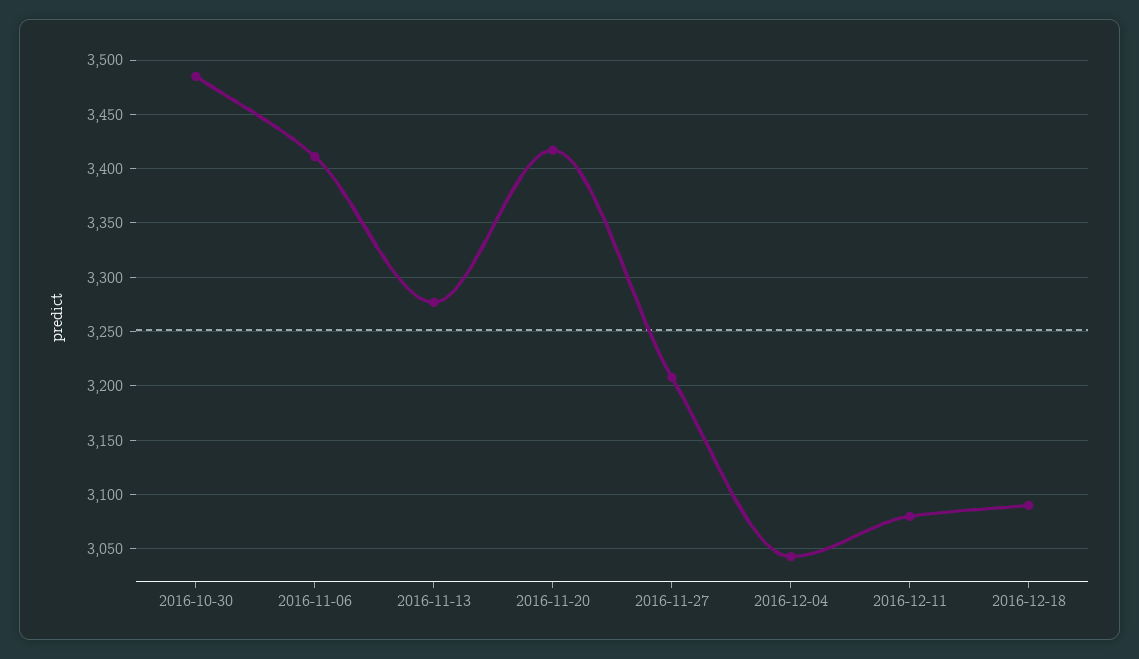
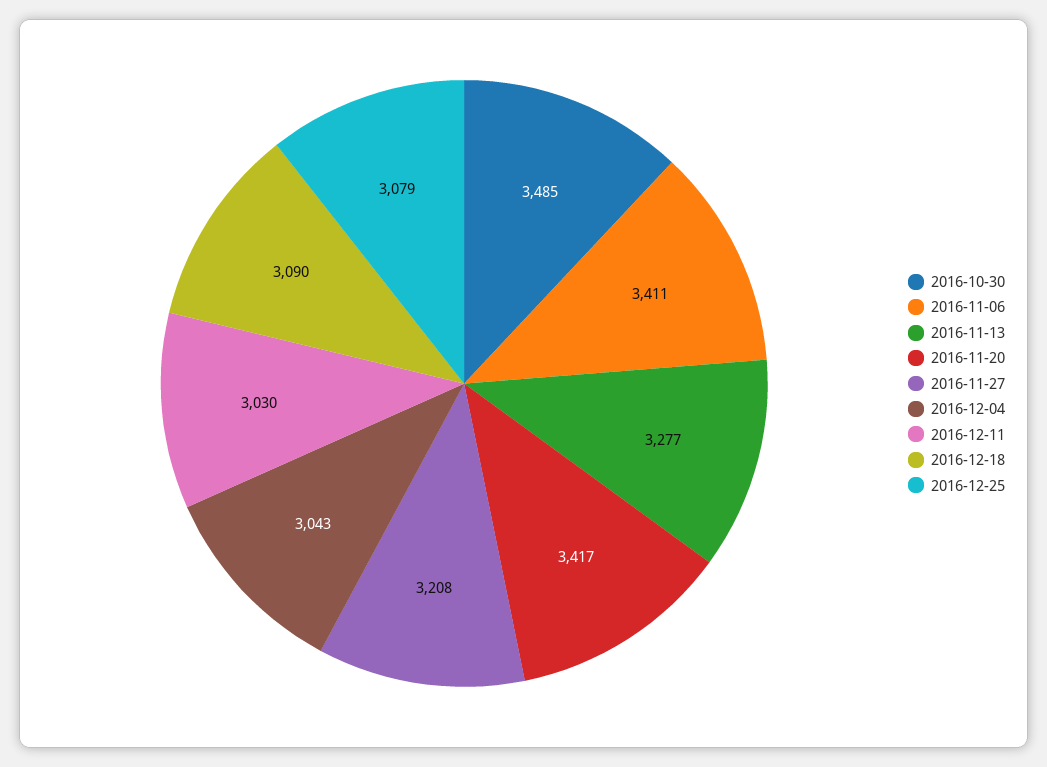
2016-12-11: 3080 -> 3030
2016-12-25: none -> 3079

